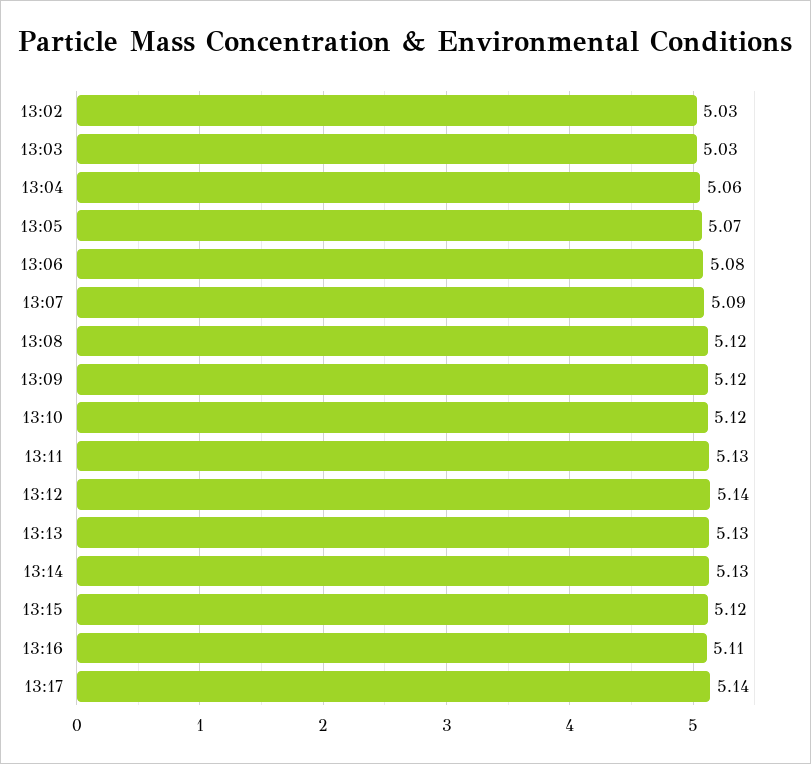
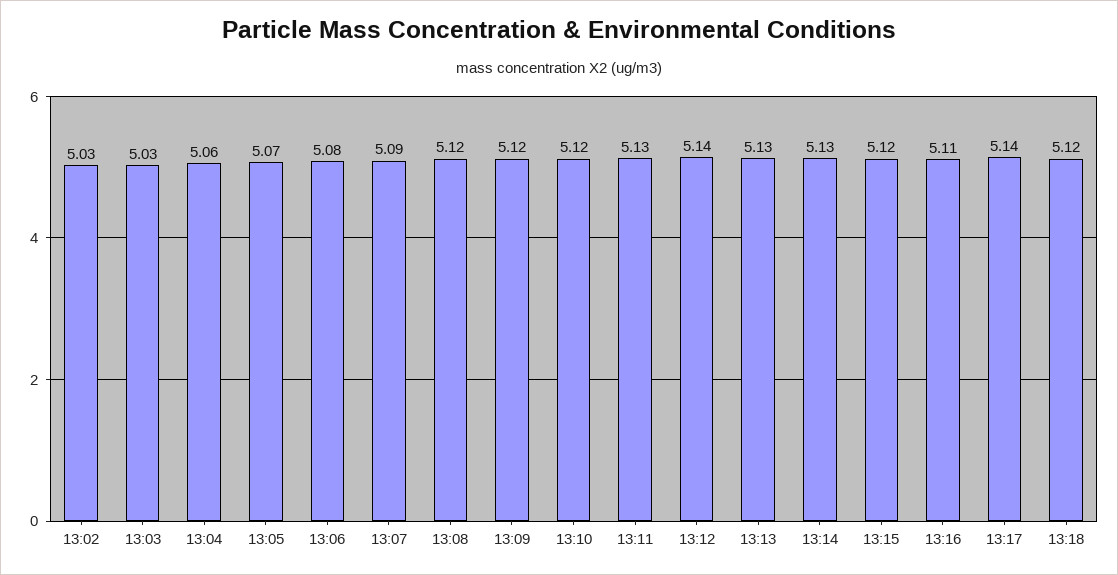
13:18: none -> 5.12

